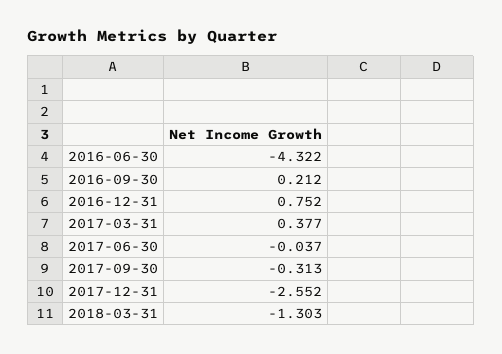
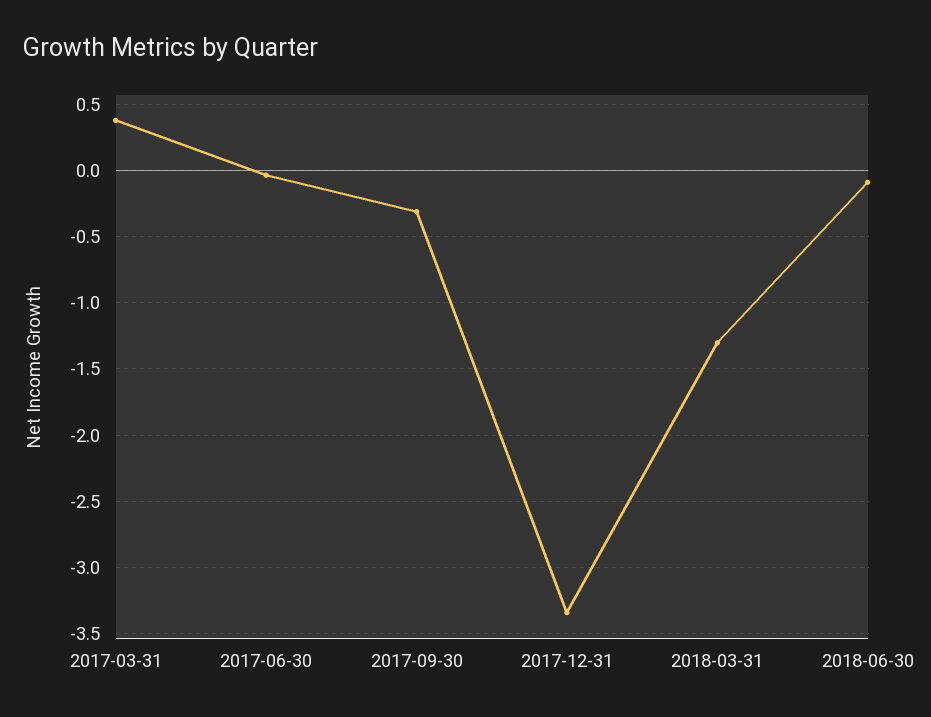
2016-06-30: -4.322 -> none
2016-09-30: 0.212 -> none
2016-12-31: 0.752 -> none
2017-12-31: -2.552 -> -3.35
2018-06-30: none -> -0.1

